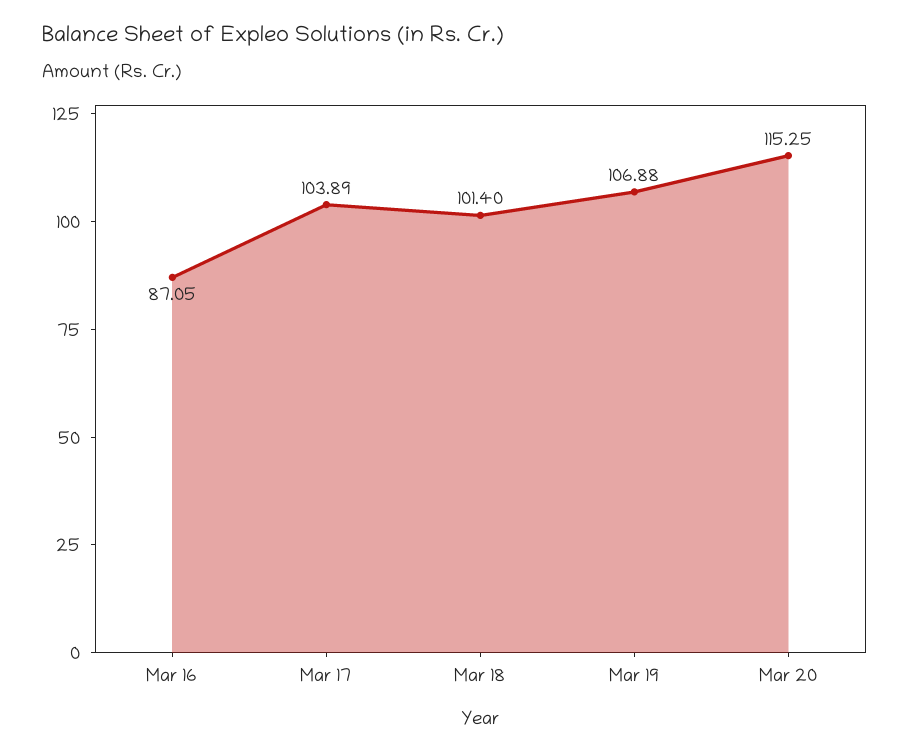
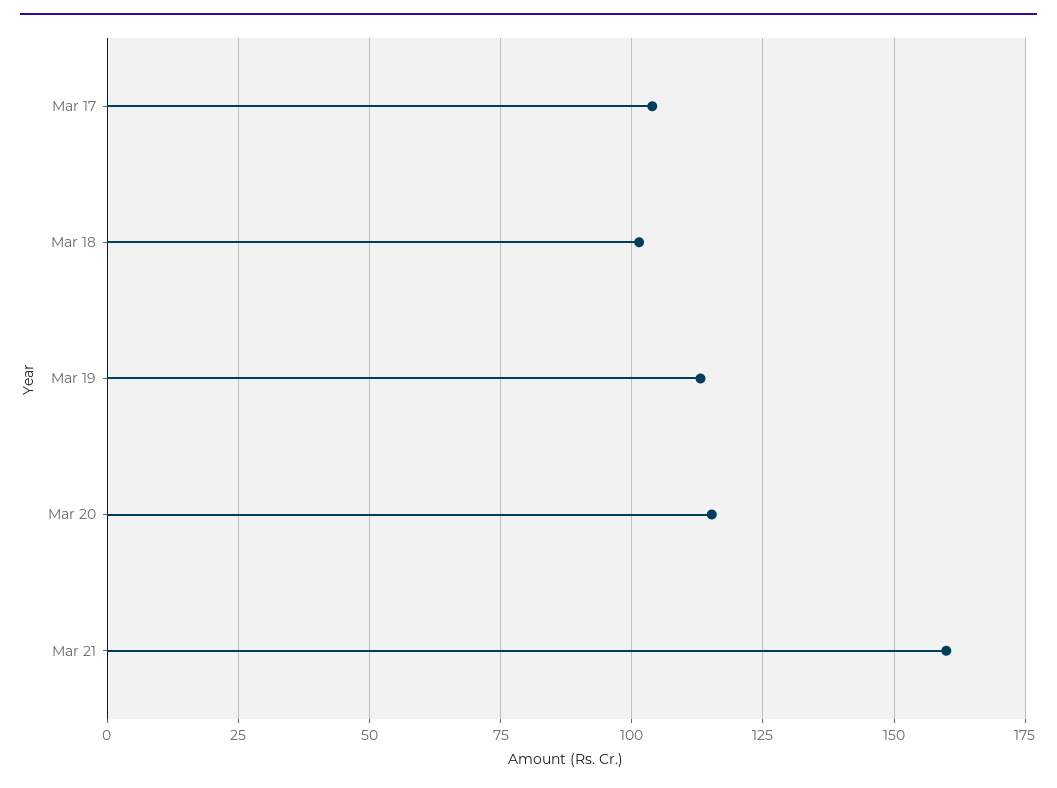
Mar 16: 87.05 -> none
Mar 19: 106.88 -> 112.5
Mar 21: none -> 160

